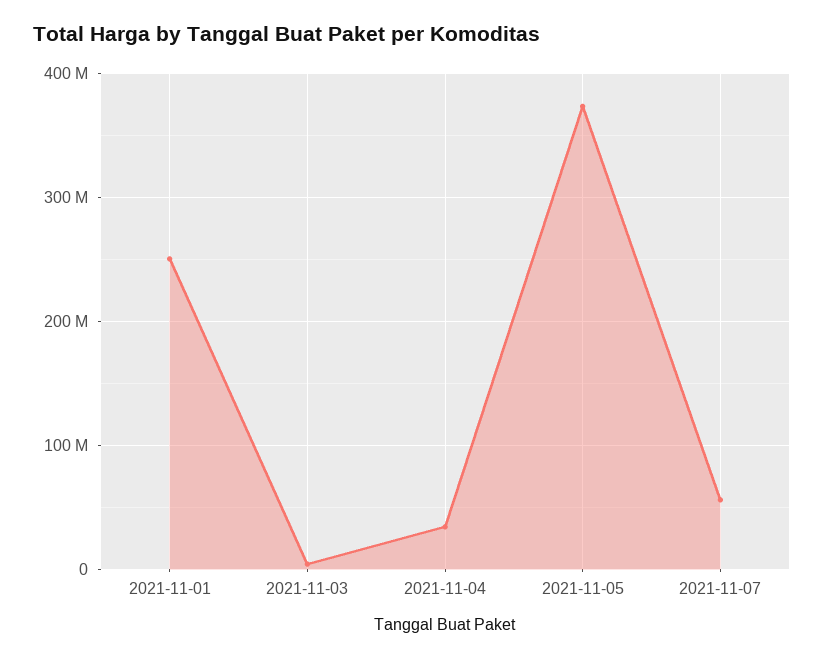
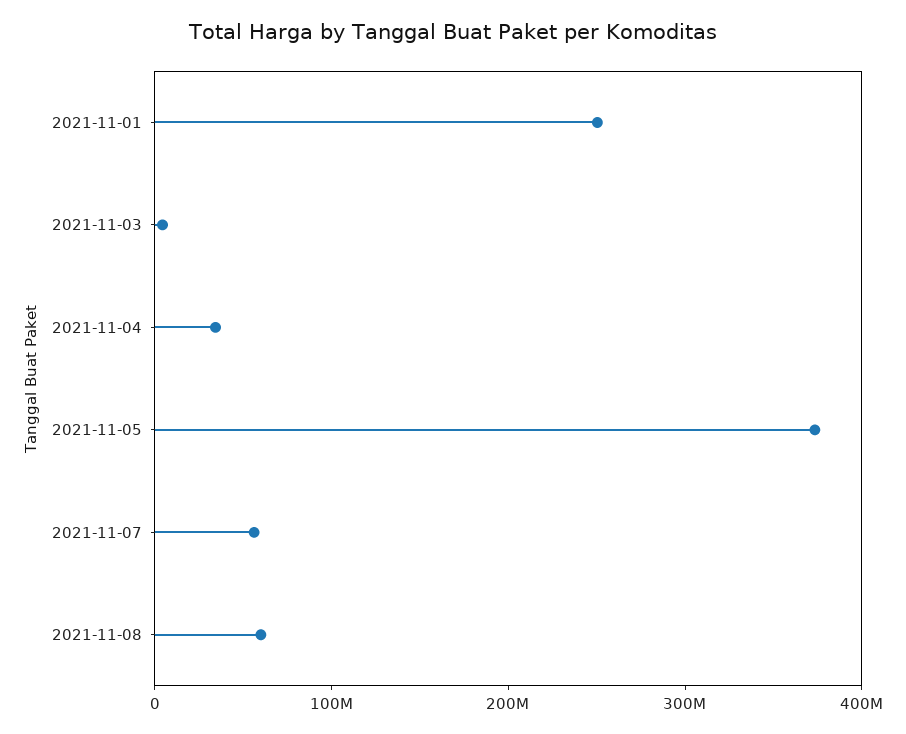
2021-11-08: none -> 60000000

